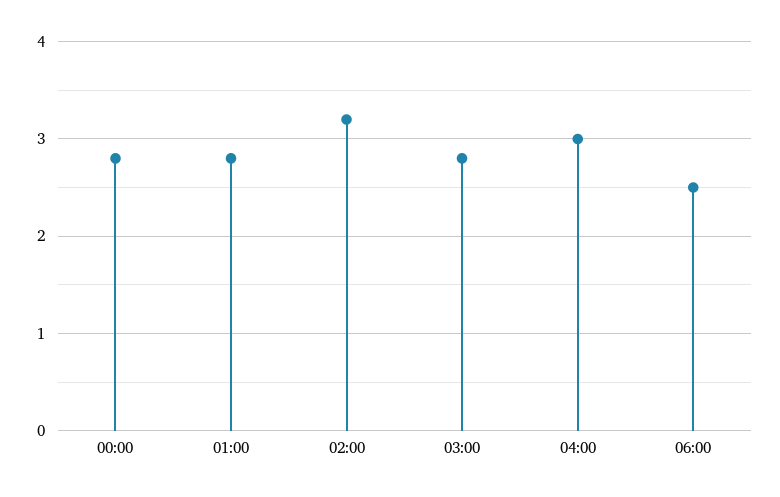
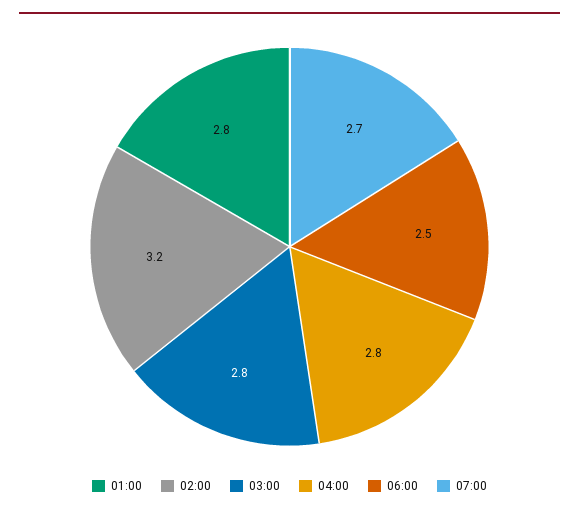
00:00: 2.8 -> none
04:00: 3 -> 2.8
07:00: none -> 2.7

